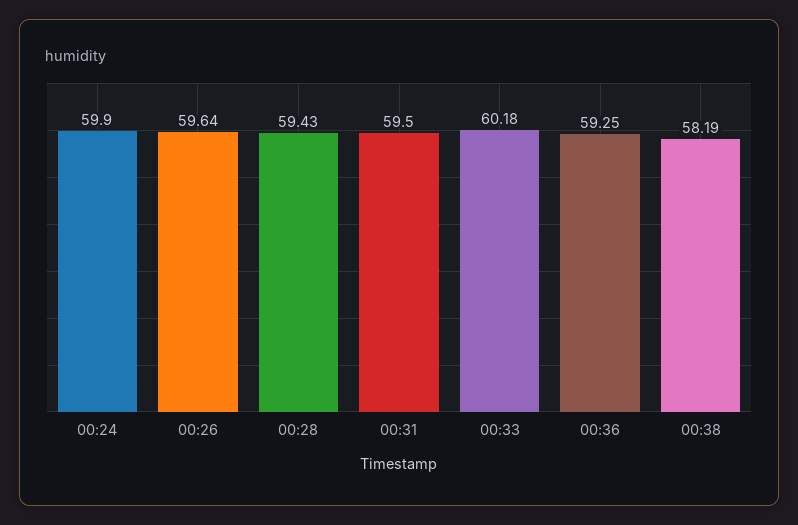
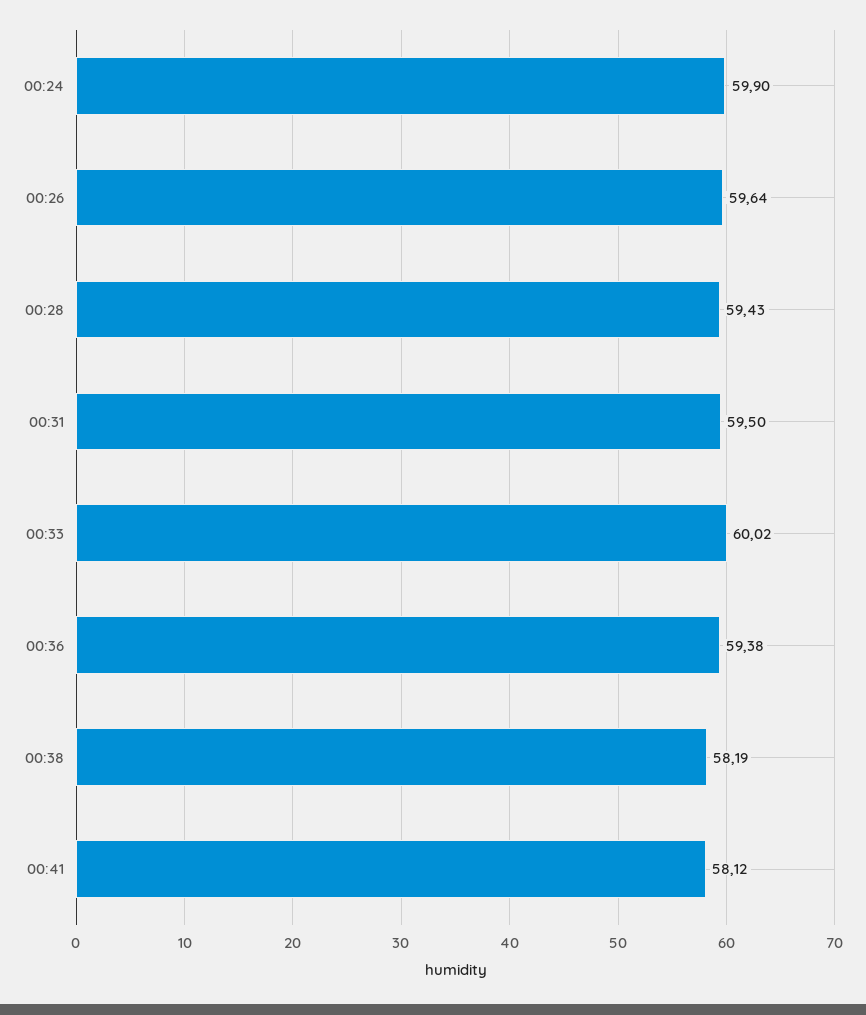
00:33: 60.18 -> 60.02
00:36: 59.25 -> 59.38
00:41: none -> 58.12

